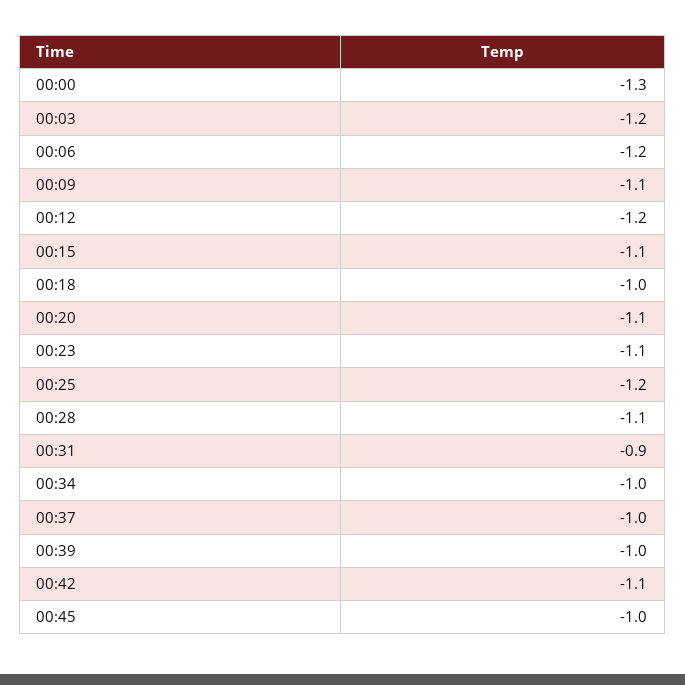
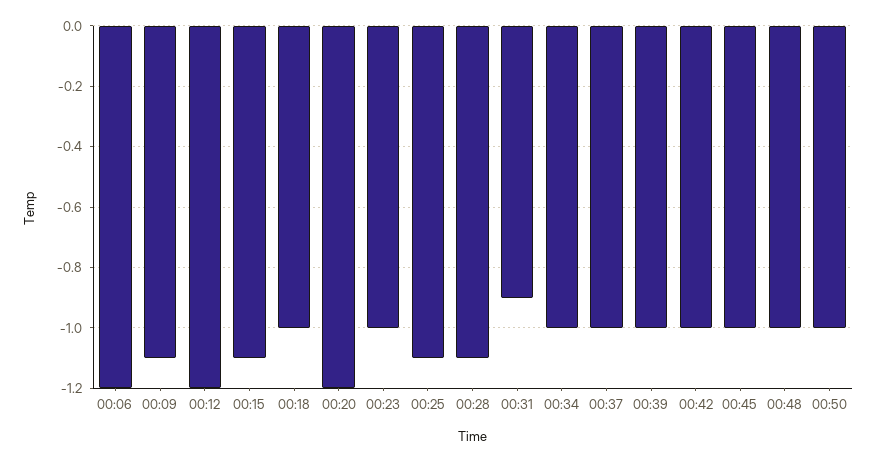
00:00: -1.3 -> none
00:03: -1.2 -> none
00:20: -1.1 -> -1.2
00:23: -1.1 -> -1
00:25: -1.2 -> -1.1
00:42: -1.1 -> -1
00:48: none -> -1
00:50: none -> -1

